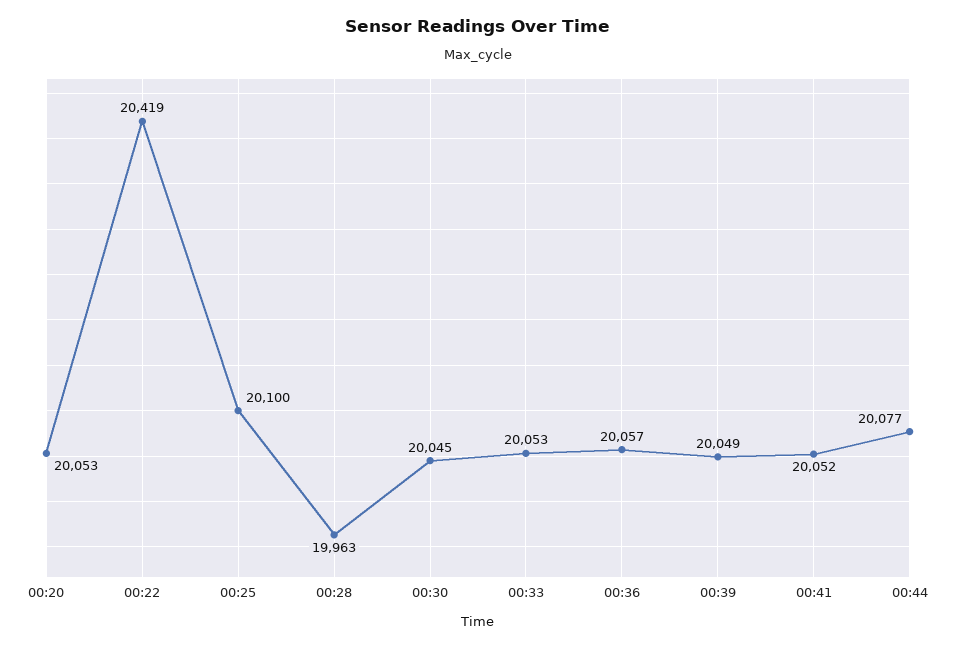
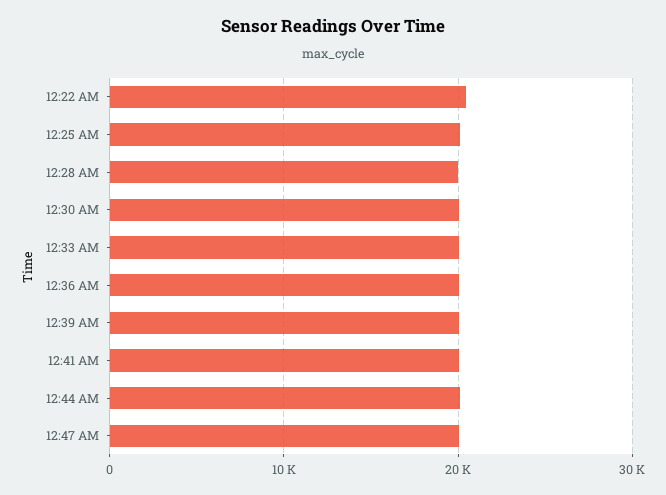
00:20: 20053 -> none
12:47 AM: none -> 20000

